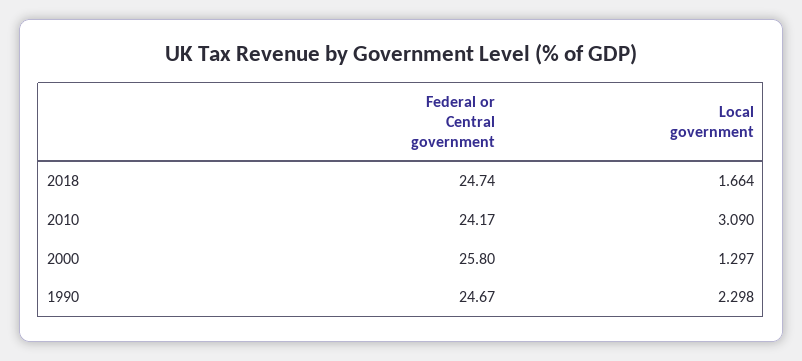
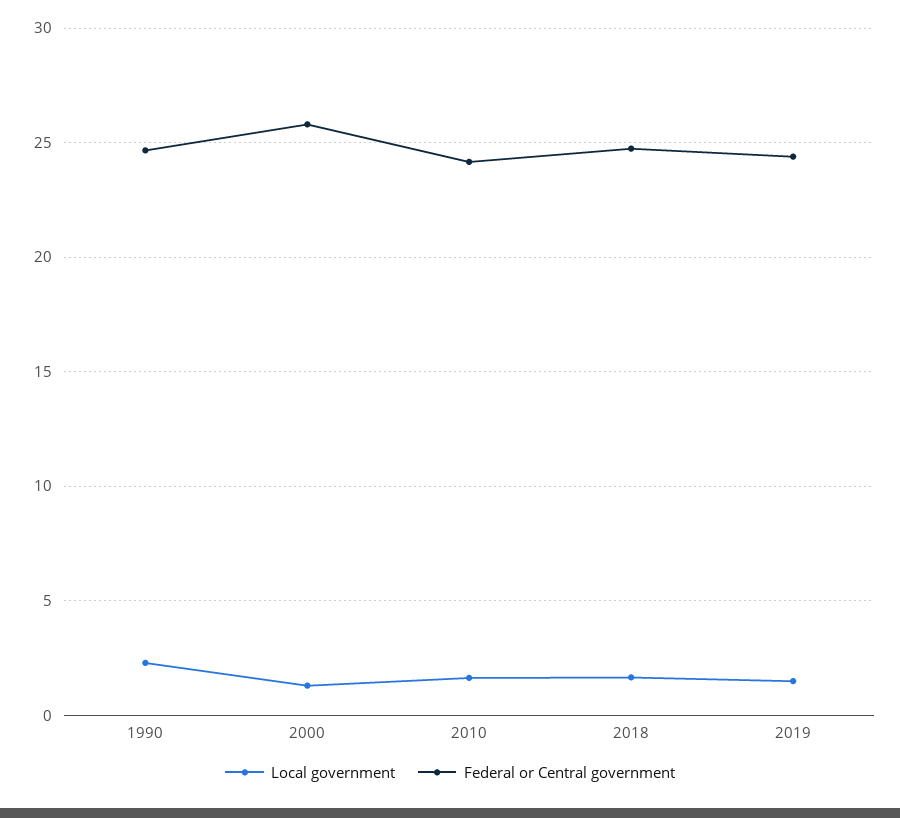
Local government, 2010: 3.09 -> 1.5
Local government, 2019: none -> 1.5
Federal or Central government, 2019: none -> 24.5

